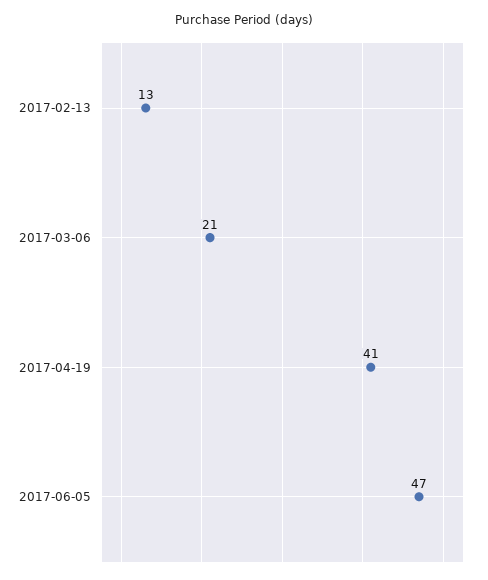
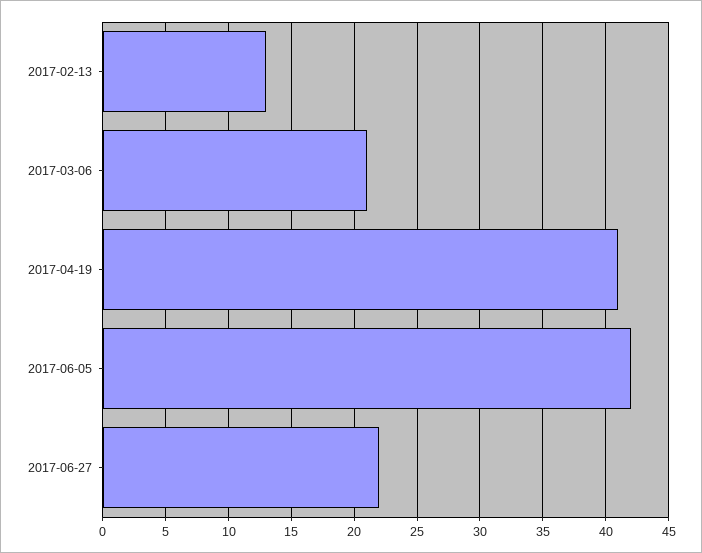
2017-06-05: 47 -> 42
2017-06-27: none -> 22

